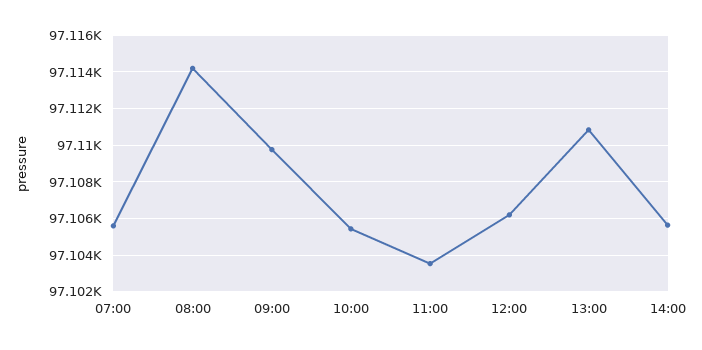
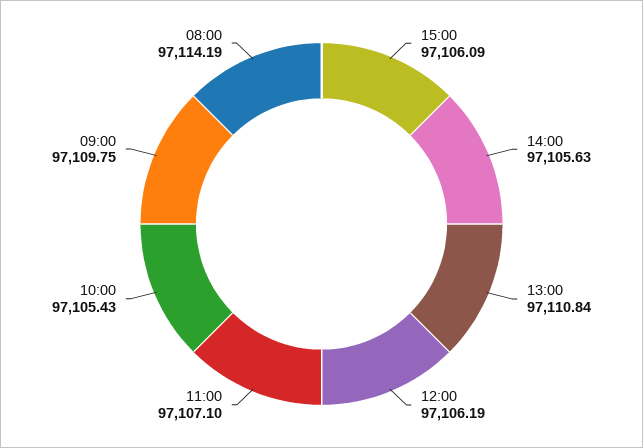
07:00: 97105.5 -> none
11:00: 97103.5 -> 97107.1
15:00: none -> 97106.09

